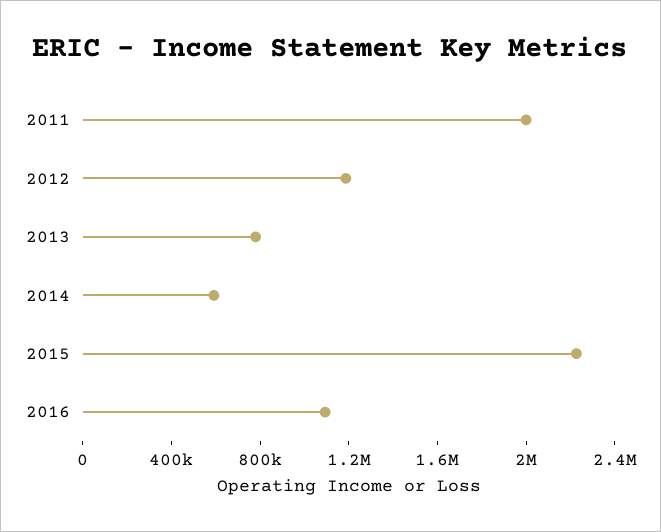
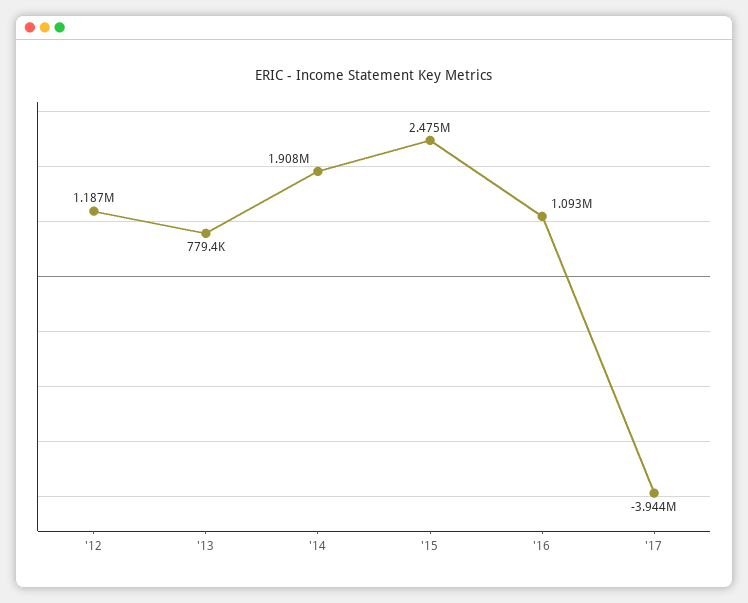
2011: 2000000 -> none
2014: 600000 -> 1908000
2015: 2200000 -> 2475000
'17: none -> -3944000

